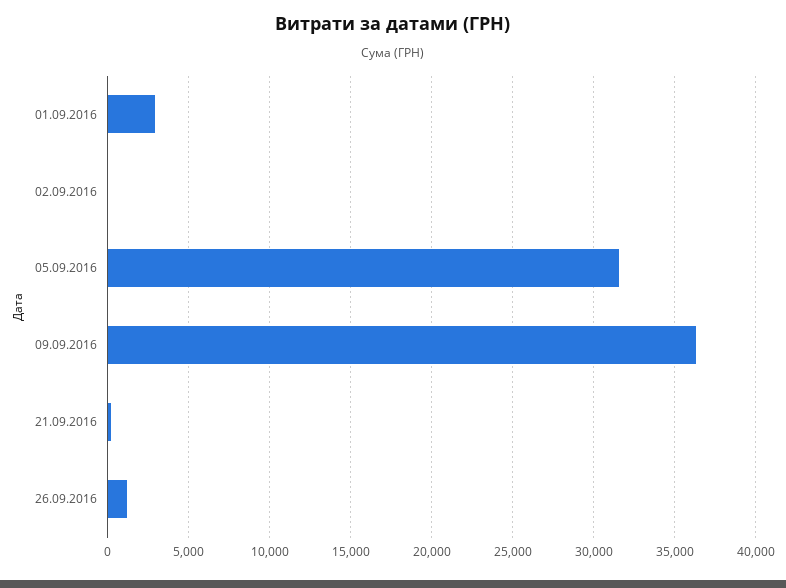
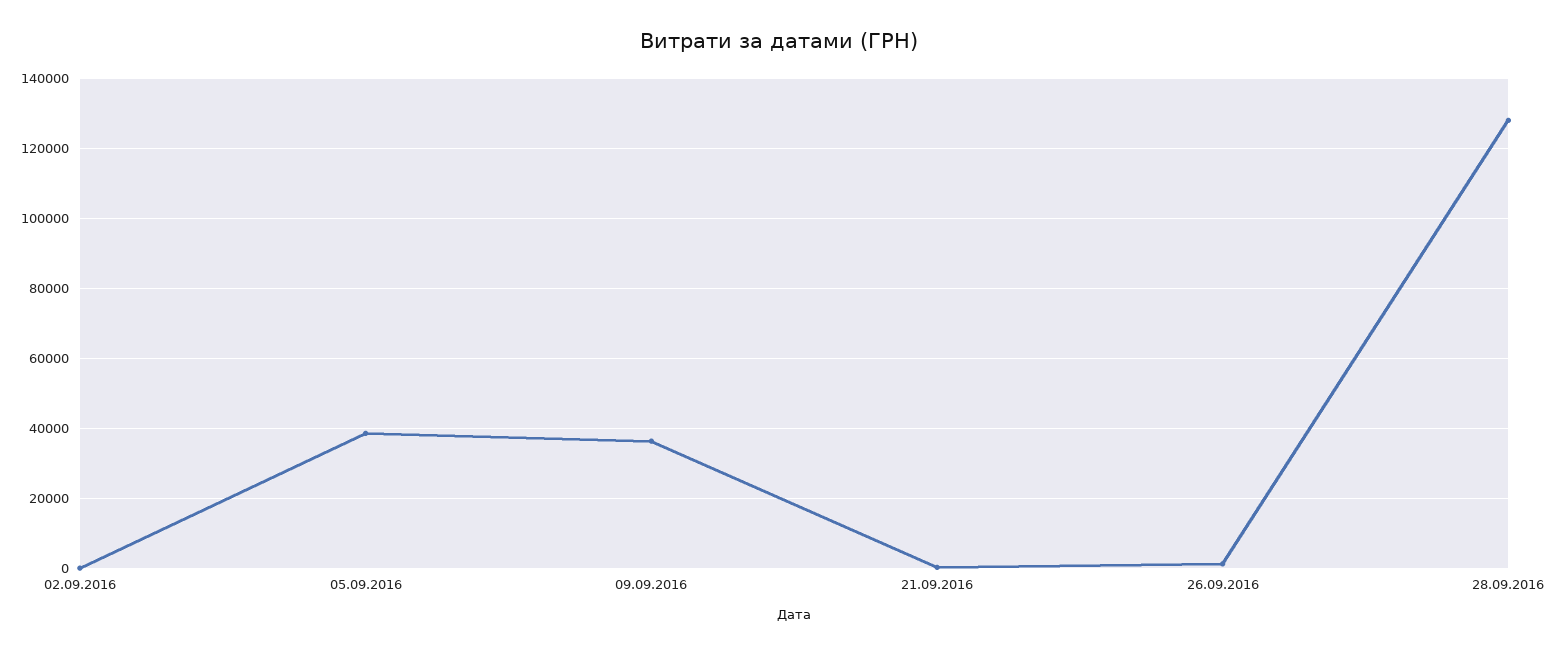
01.09.2016: 3000 -> none
05.09.2016: 31500 -> 38000
28.09.2016: none -> 128000

